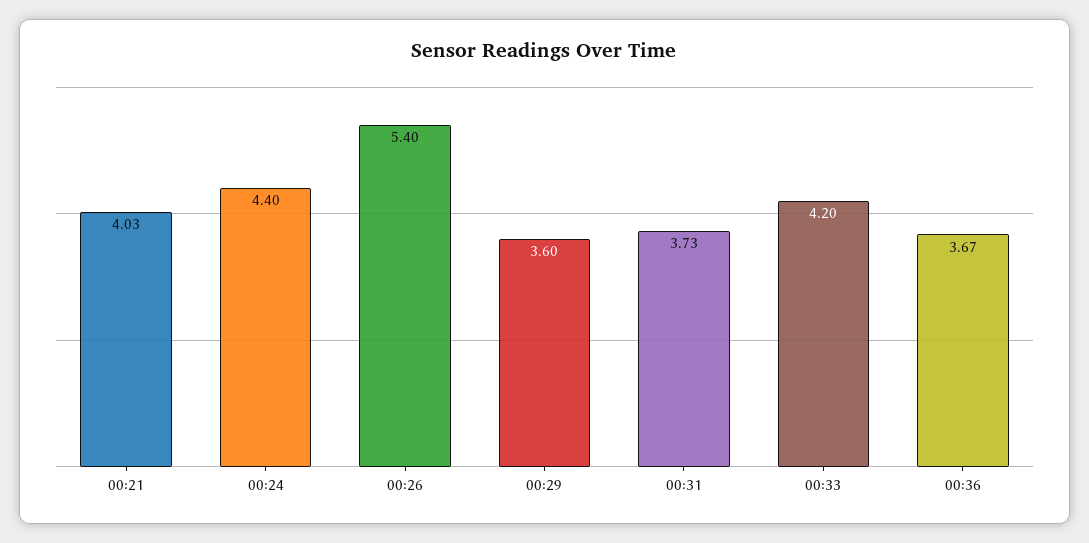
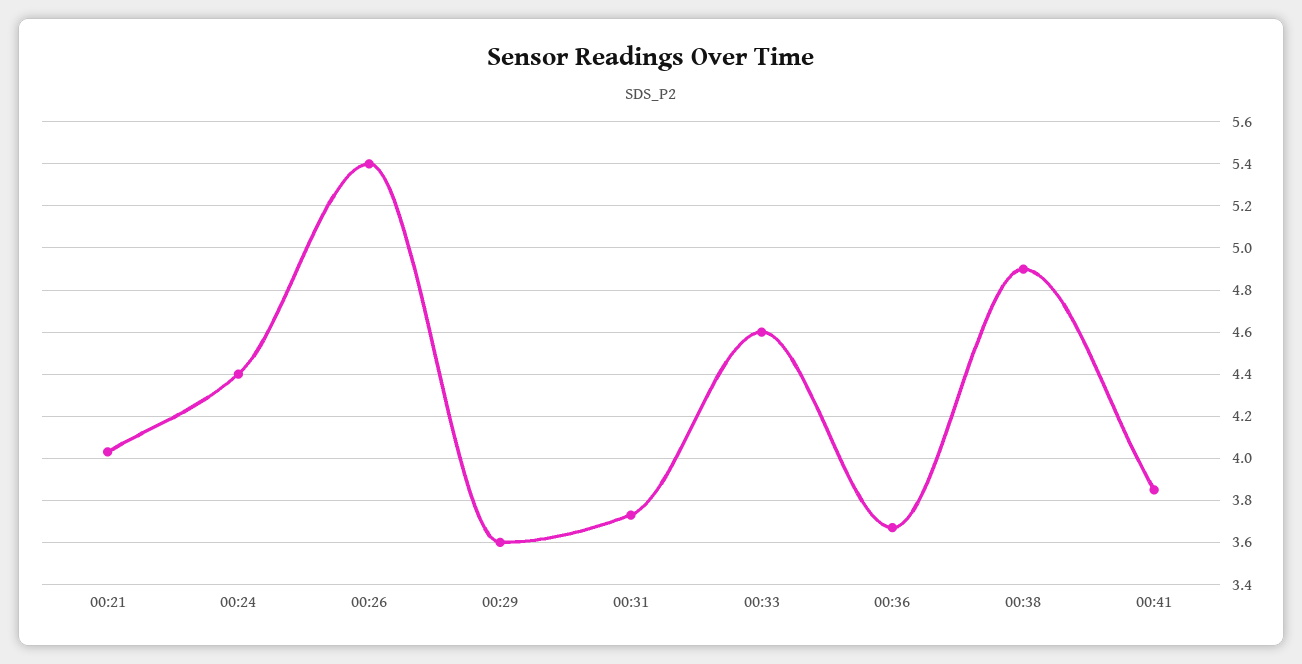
00:33: 4.2 -> 4.6
00:38: none -> 4.9
00:41: none -> 3.85

